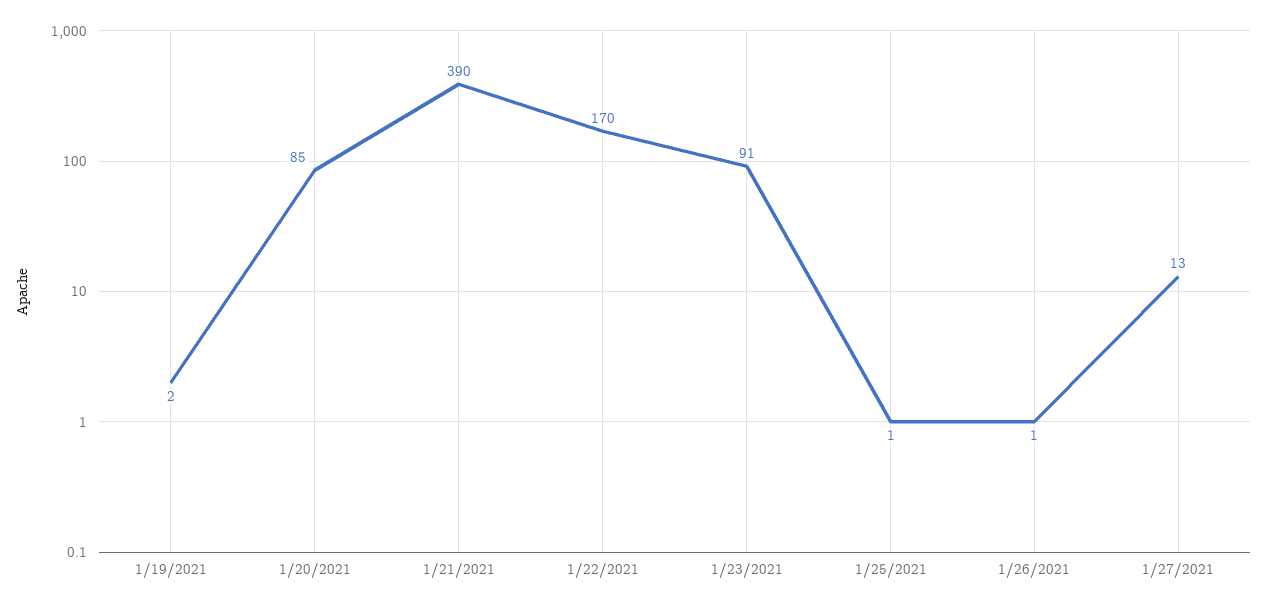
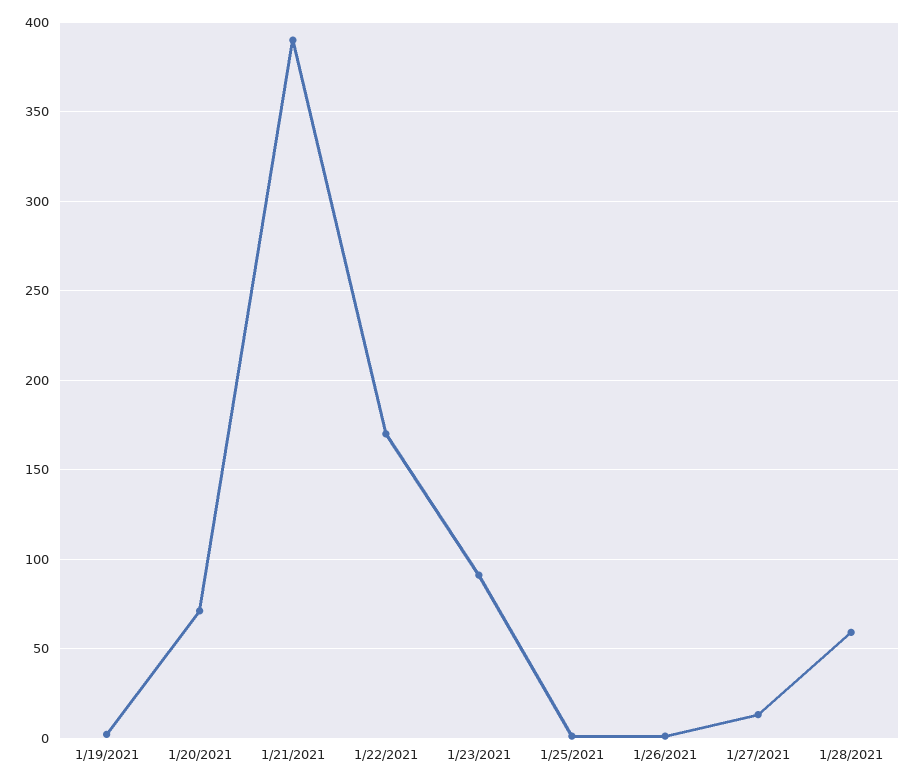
1/20/2021: 85 -> 70
1/28/2021: none -> 60

